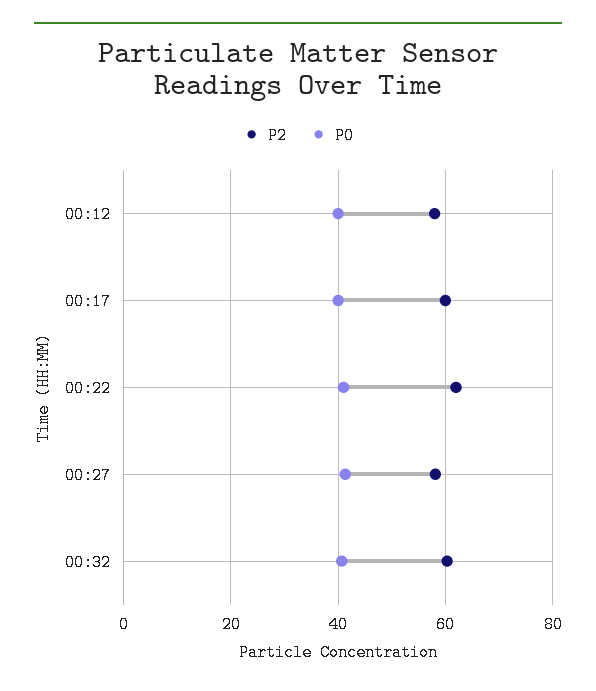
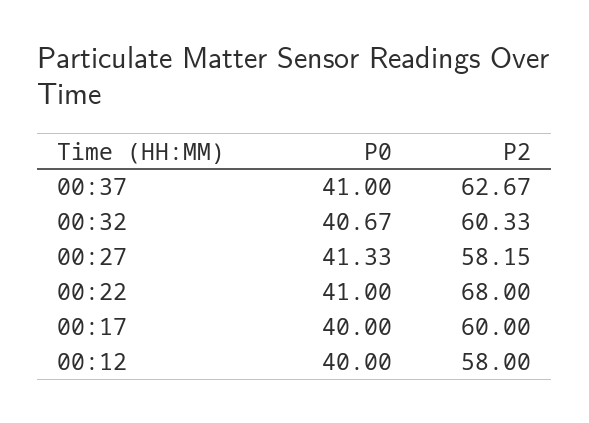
P2, 00:22: 62 -> 68
P0, 00:37: none -> 41
P2, 00:37: none -> 62.67

